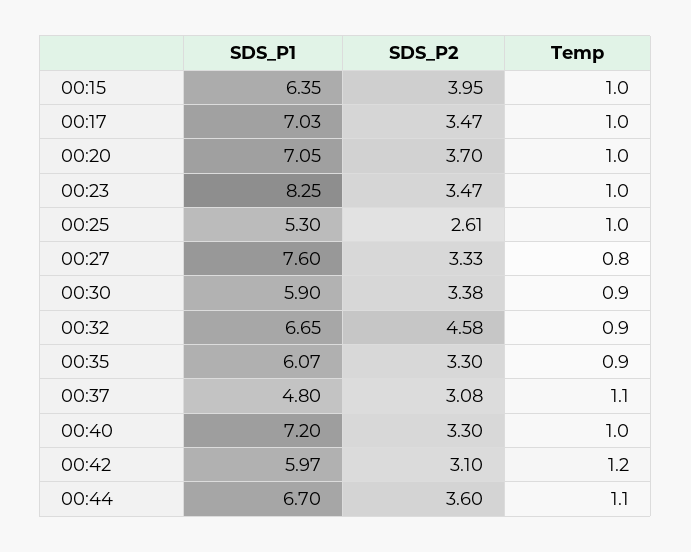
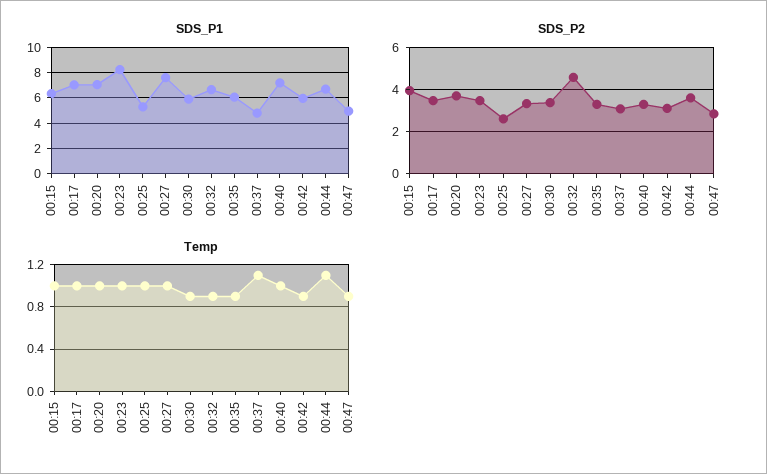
Temp, 00:27: 0.8 -> 1
Temp, 00:42: 1.2 -> 0.9
SDS_P1, 00:47: none -> 5
SDS_P2, 00:47: none -> 3
Temp, 00:47: none -> 0.9

